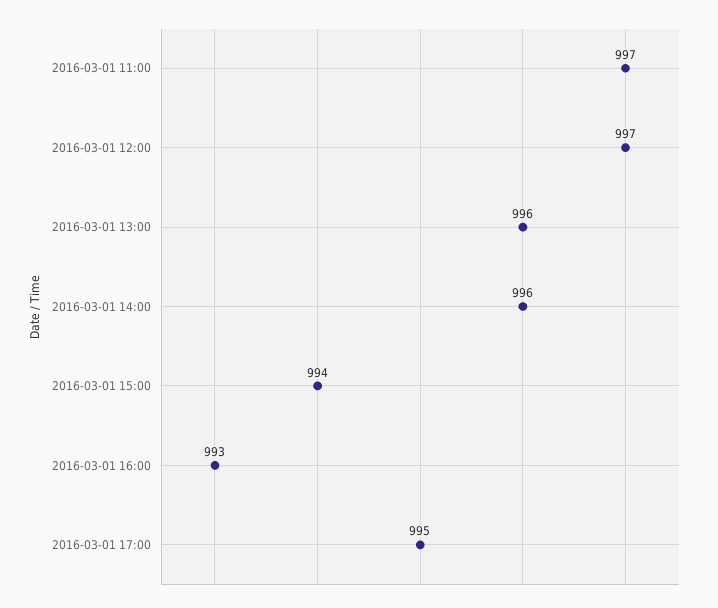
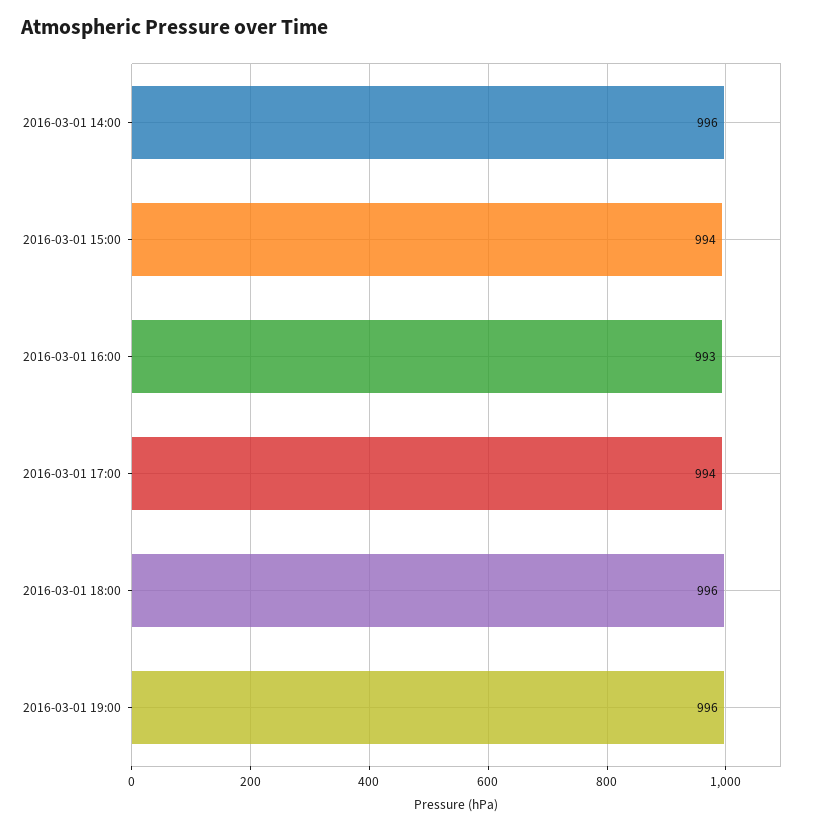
2016-03-01 11:00: 997 -> none
2016-03-01 12:00: 997 -> none
2016-03-01 13:00: 996 -> none
2016-03-01 17:00: 995 -> 994
2016-03-01 18:00: none -> 996
2016-03-01 19:00: none -> 996

